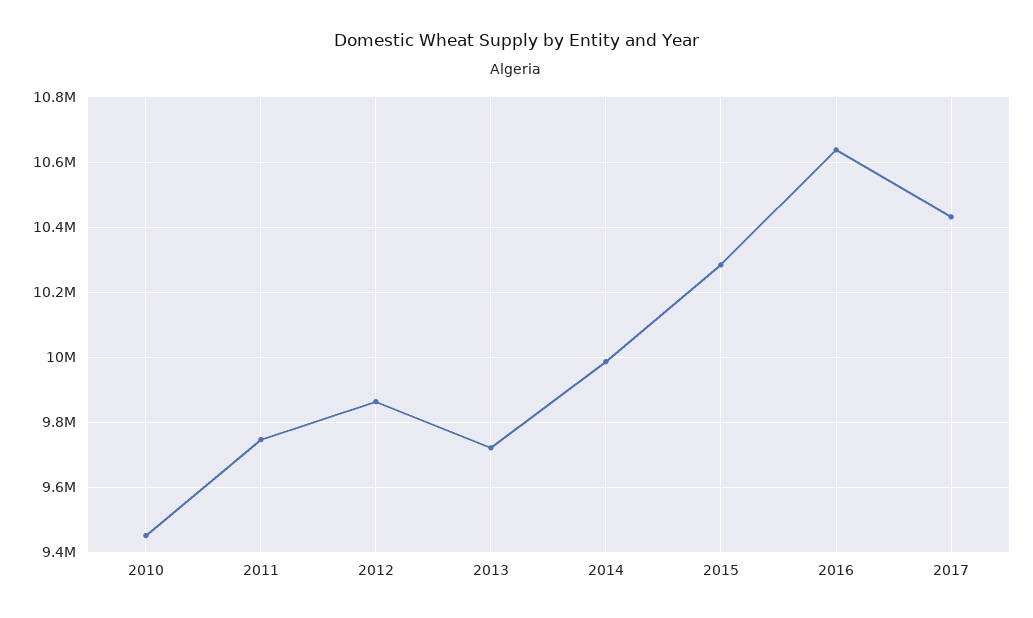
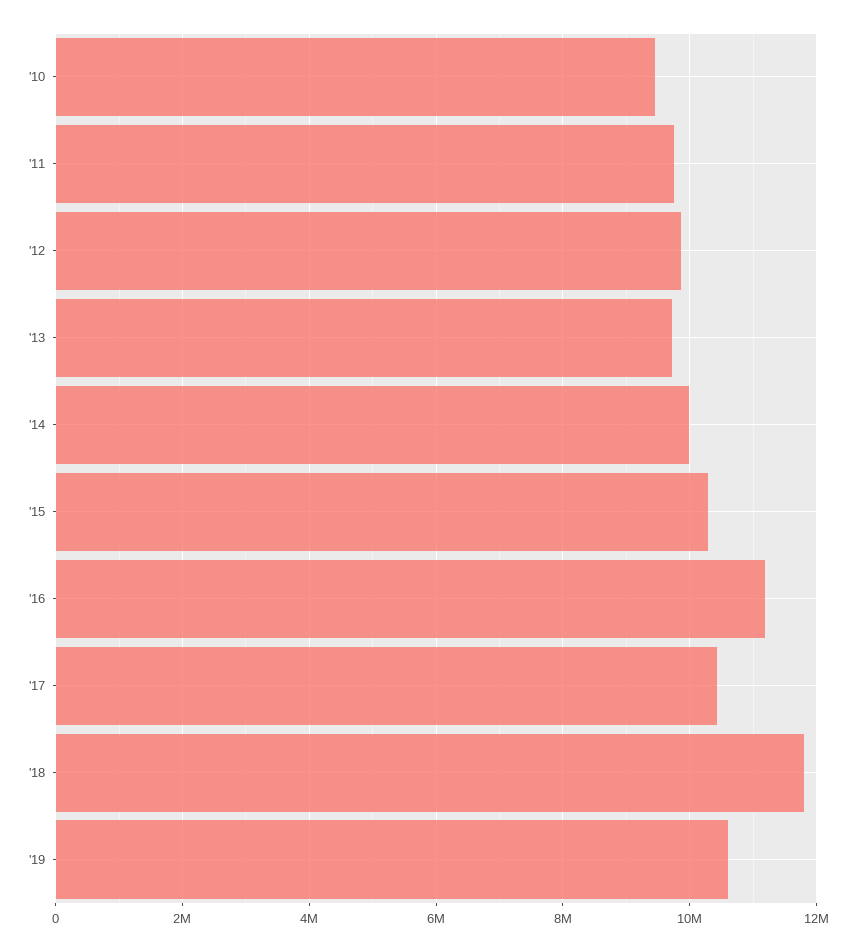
2016: 10640000 -> 11200000
'18: none -> 11800000
'19: none -> 10600000

